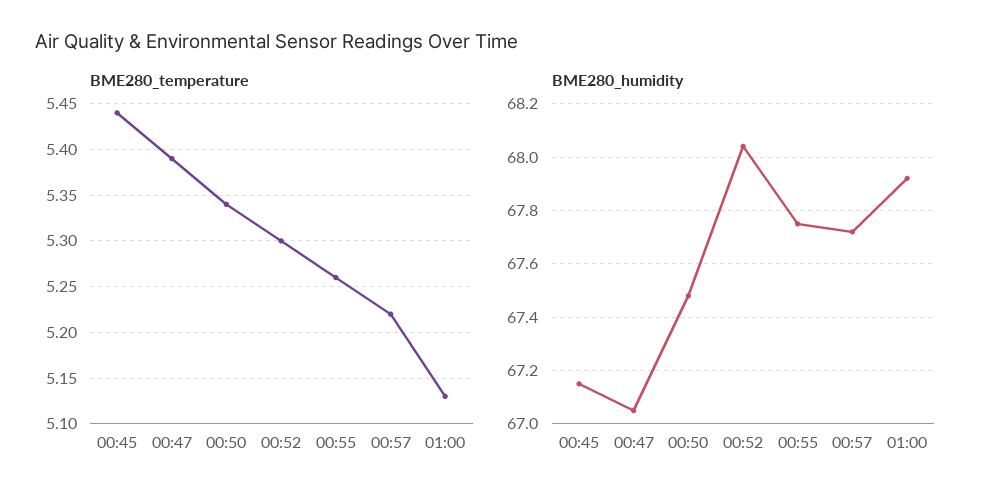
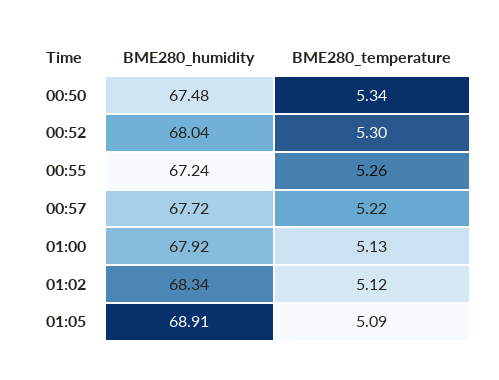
BME280_temperature, 00:45: 5.44 -> none
BME280_temperature, 00:47: 5.39 -> none
BME280_humidity, 00:45: 67.15 -> none
BME280_humidity, 00:47: 67.05 -> none
BME280_humidity, 00:55: 67.75 -> 67.24
BME280_humidity, 01:02: none -> 68.34
BME280_temperature, 01:02: none -> 5.12
BME280_humidity, 01:05: none -> 68.91
BME280_temperature, 01:05: none -> 5.09

